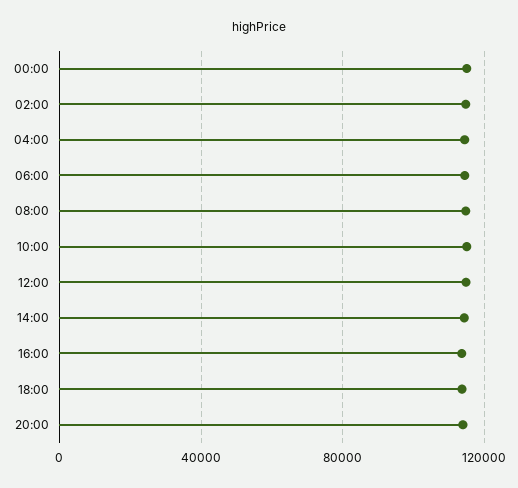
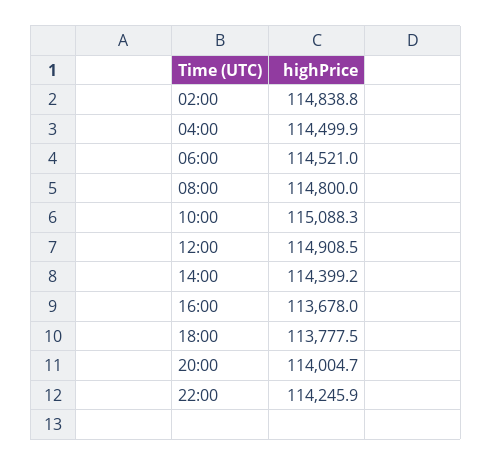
00:00: 115000 -> none
22:00: none -> 114245.9

